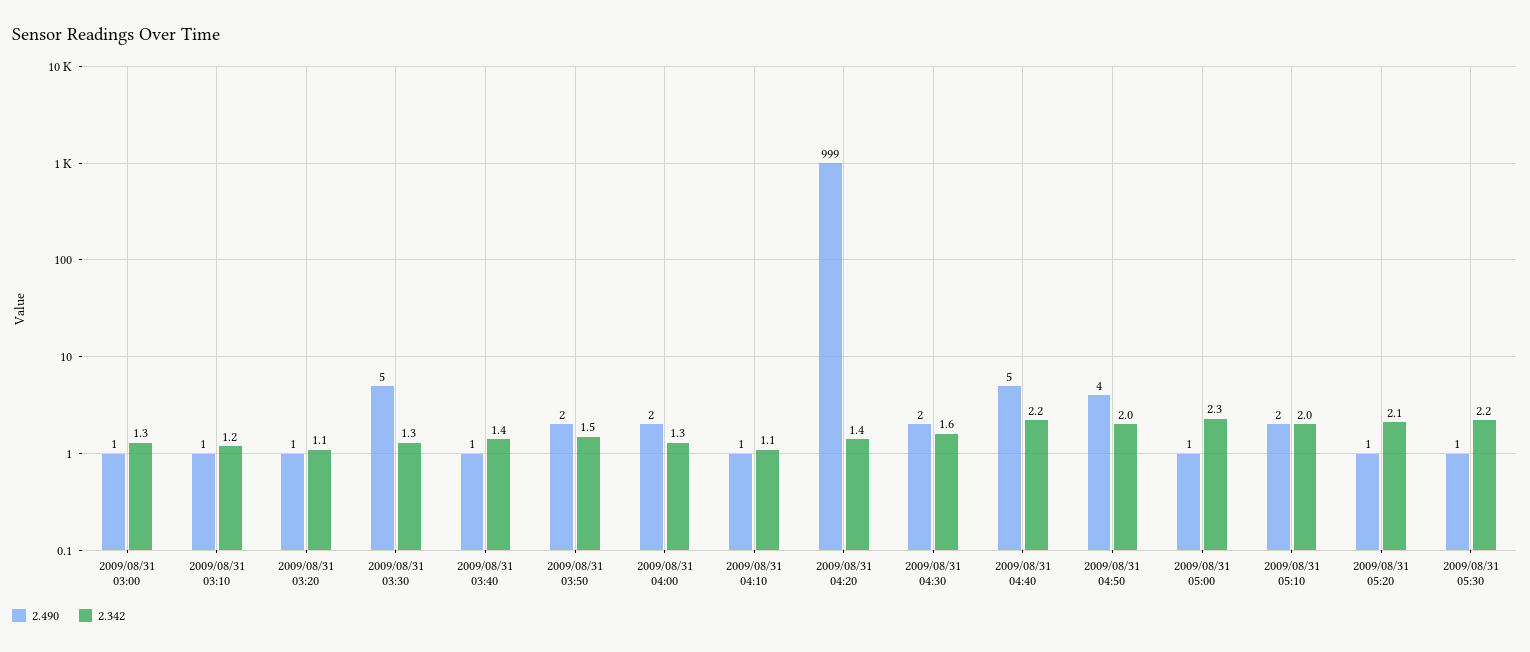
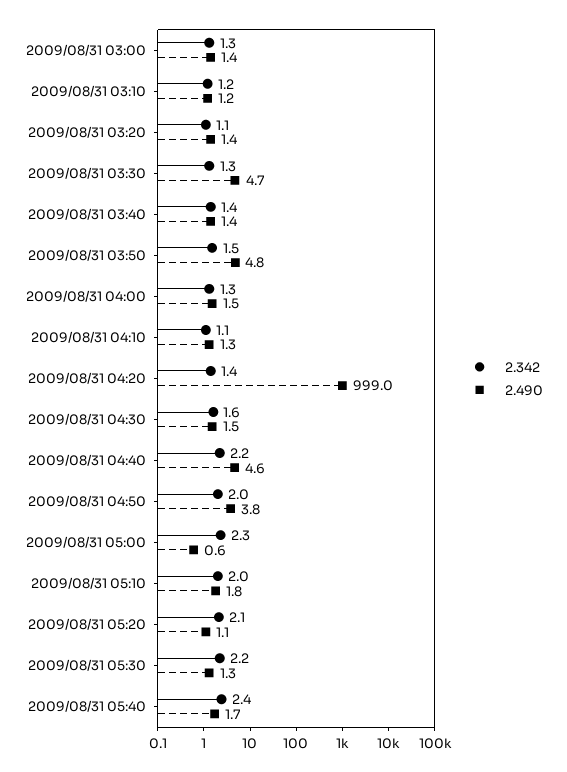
2.490, 2009/08/31 03:50: 2 -> 4.8
2.342, 2009/08/31 05:40: none -> 2.4
2.490, 2009/08/31 05:40: none -> 1.7

